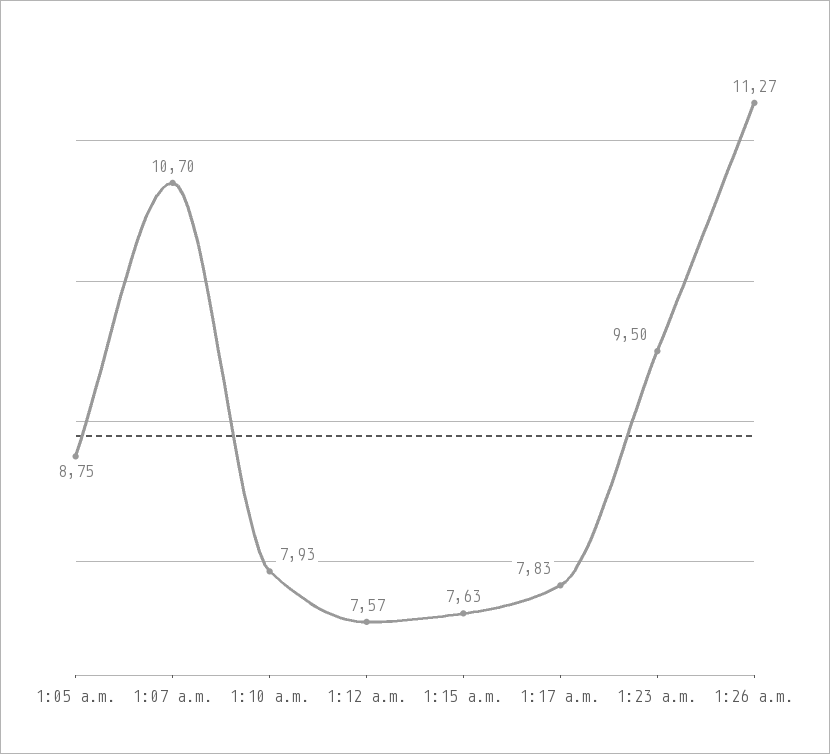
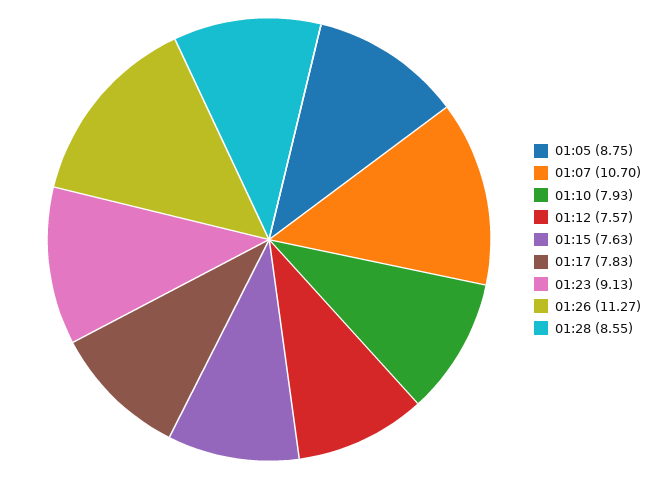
1:23 a.m.: 9.5 -> 9.13
01:28: none -> 8.55

